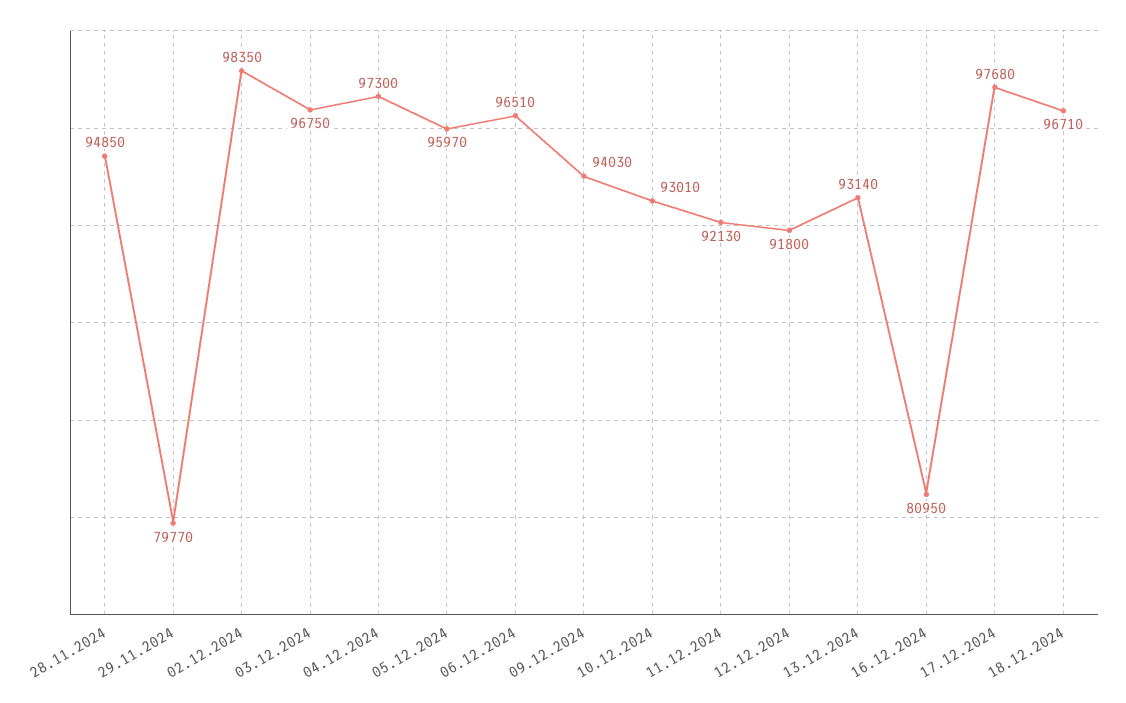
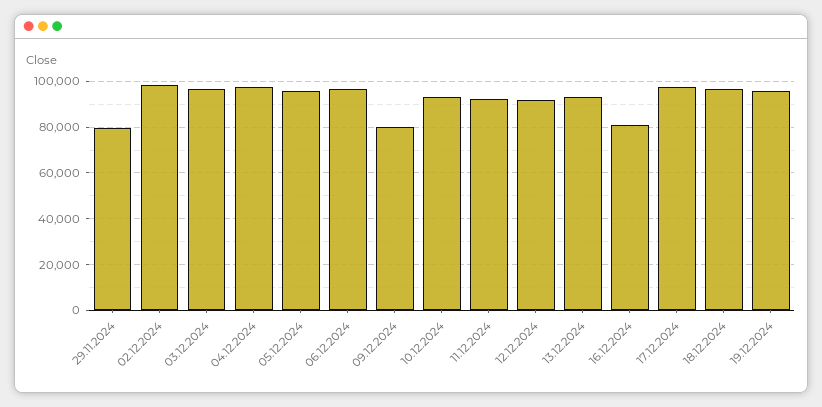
28.11.2024: 94850 -> none
09.12.2024: 94030 -> 80000
19.12.2024: none -> 95000

